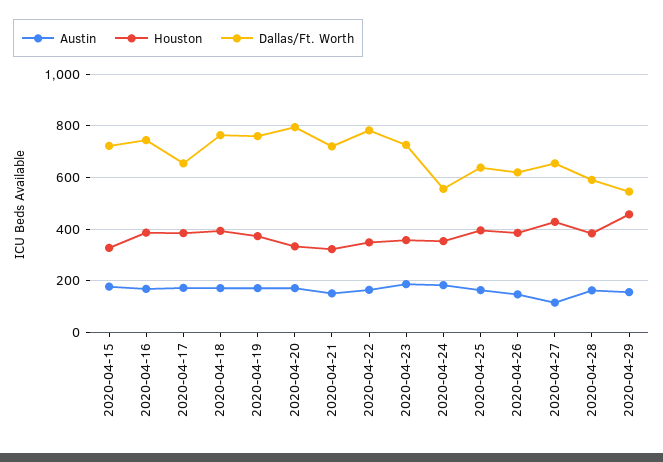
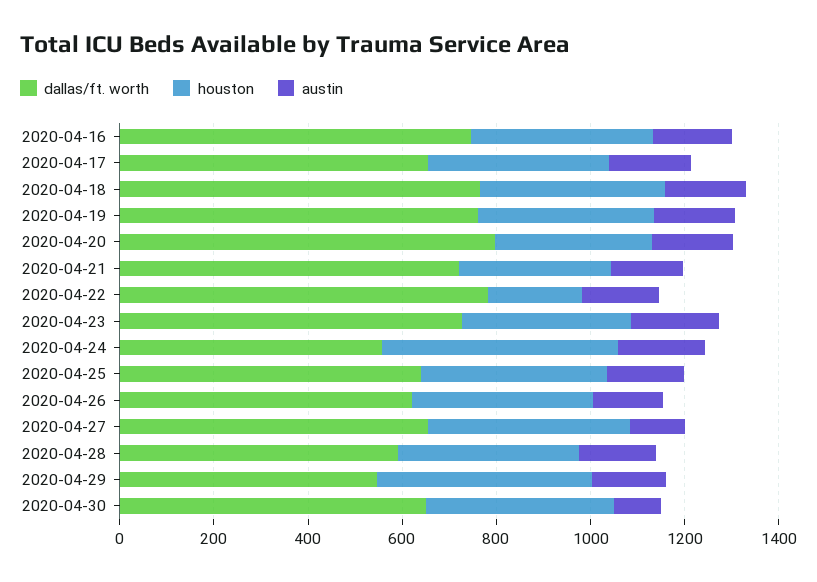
Austin, 2020-04-15: 175 -> none
Houston, 2020-04-15: 325 -> none
Dallas/Ft. Worth, 2020-04-15: 725 -> none
Houston, 2020-04-22: 350 -> 200
Houston, 2020-04-24: 350 -> 500
Dallas/Ft. Worth, 2020-04-30: none -> 650
Houston, 2020-04-30: none -> 400
Austin, 2020-04-30: none -> 100

